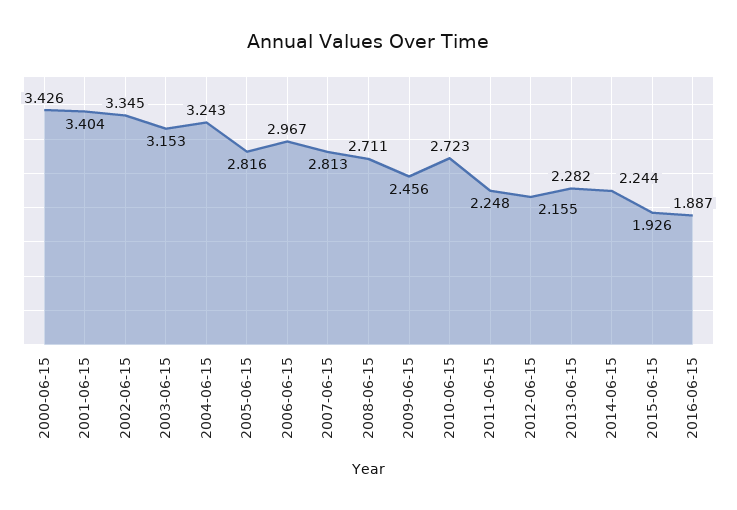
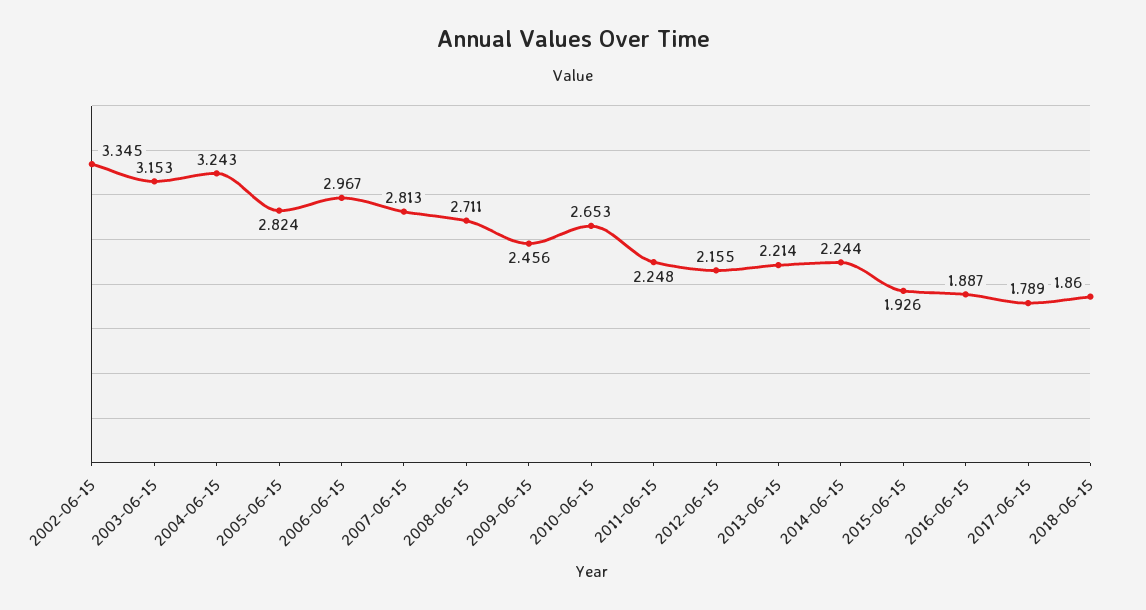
2000-06-15: 3.426 -> none
2001-06-15: 3.404 -> none
2005-06-15: 2.816 -> 2.824
2010-06-15: 2.723 -> 2.653
2013-06-15: 2.282 -> 2.214
2017-06-15: none -> 1.789
2018-06-15: none -> 1.86

